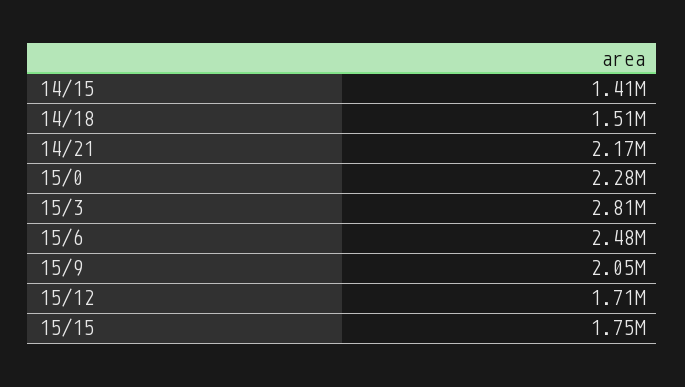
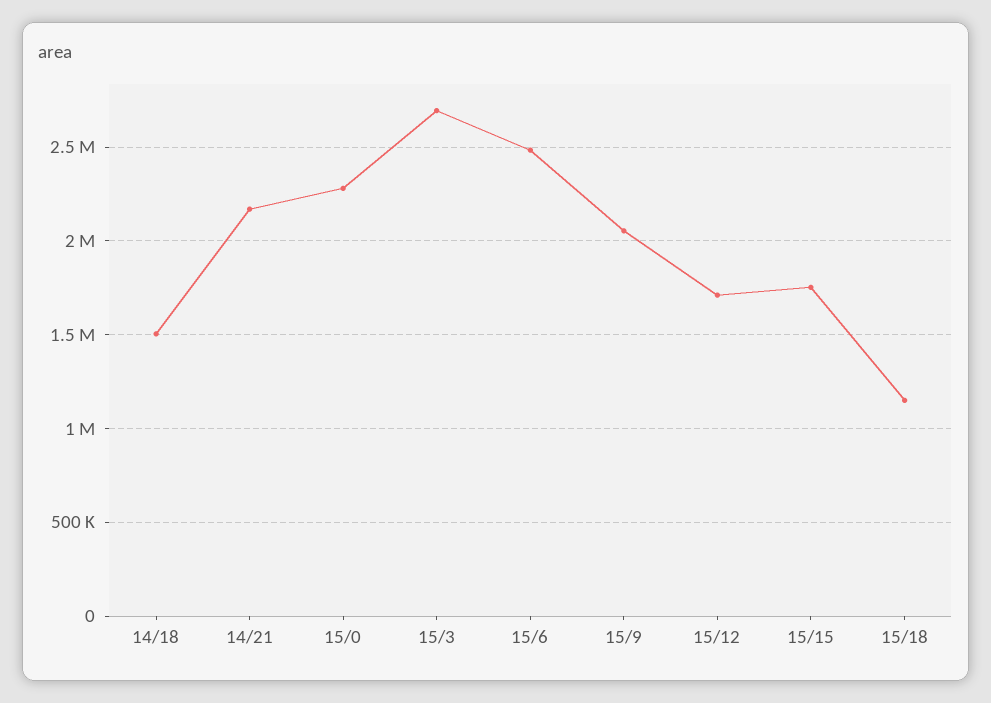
14/15: 1410000 -> none
15/3: 2810000 -> 2700000
15/18: none -> 1150000

